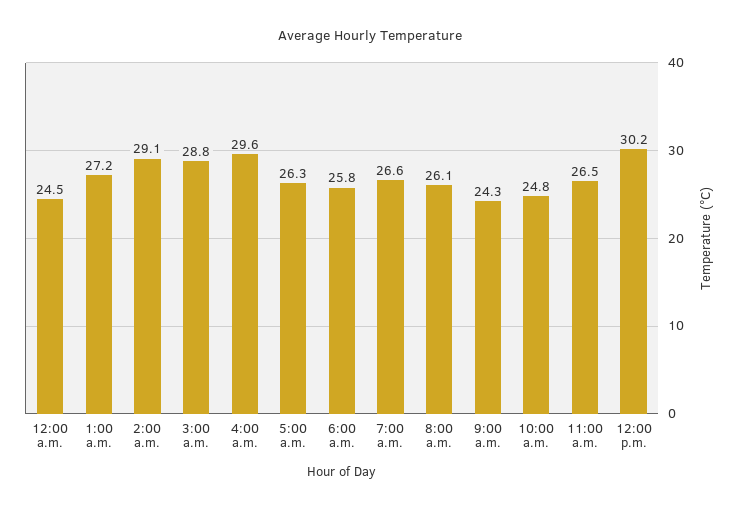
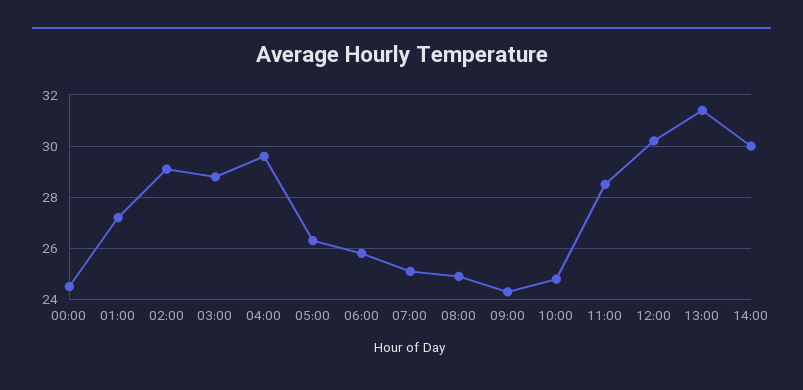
7:00 a.m.: 26.6 -> 25
8:00 a.m.: 26.1 -> 25
11:00 a.m.: 26.5 -> 28.5
13:00: none -> 31.5
14:00: none -> 30

